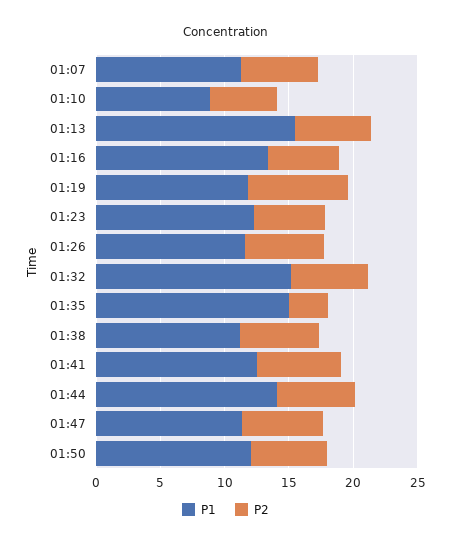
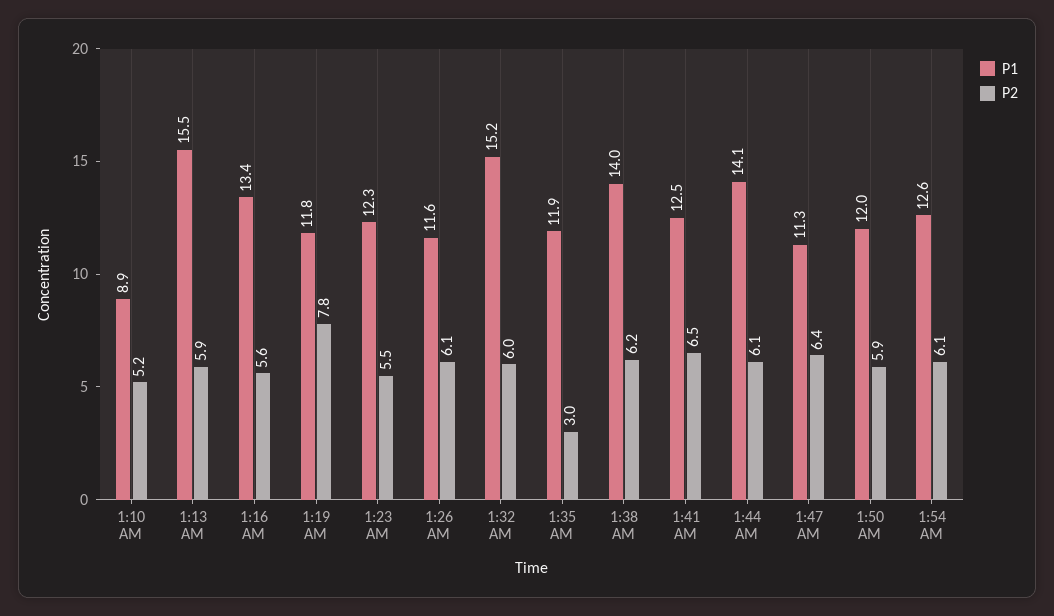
P1, 01:07: 11 -> none
P2, 01:07: 6 -> none
P1, 01:35: 15 -> 11.9
P1, 01:38: 11 -> 14
P1, 1:54 AM: none -> 12.6
P2, 1:54 AM: none -> 6.1

